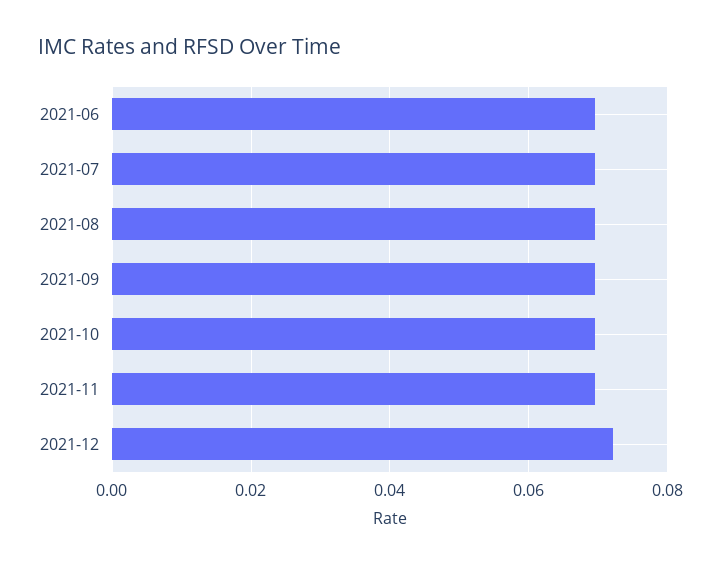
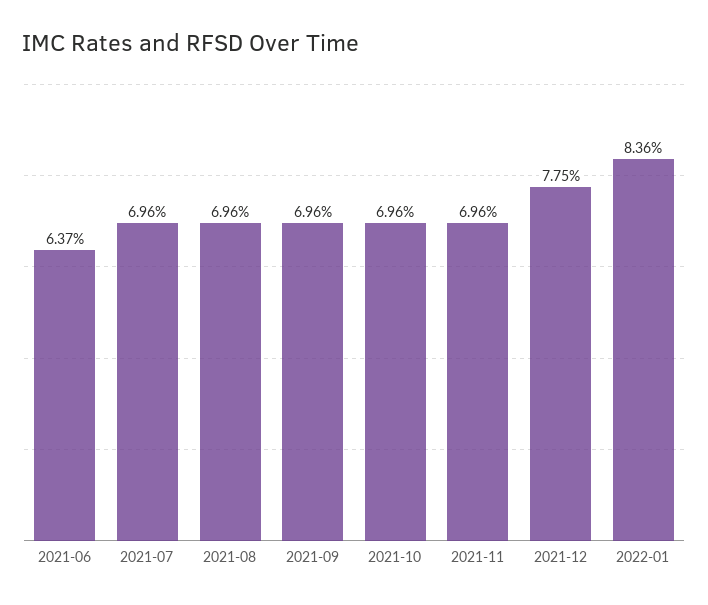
2021-06: 0.07 -> 0.0637
2021-12: 0.072 -> 0.0775
2022-01: none -> 0.0836

